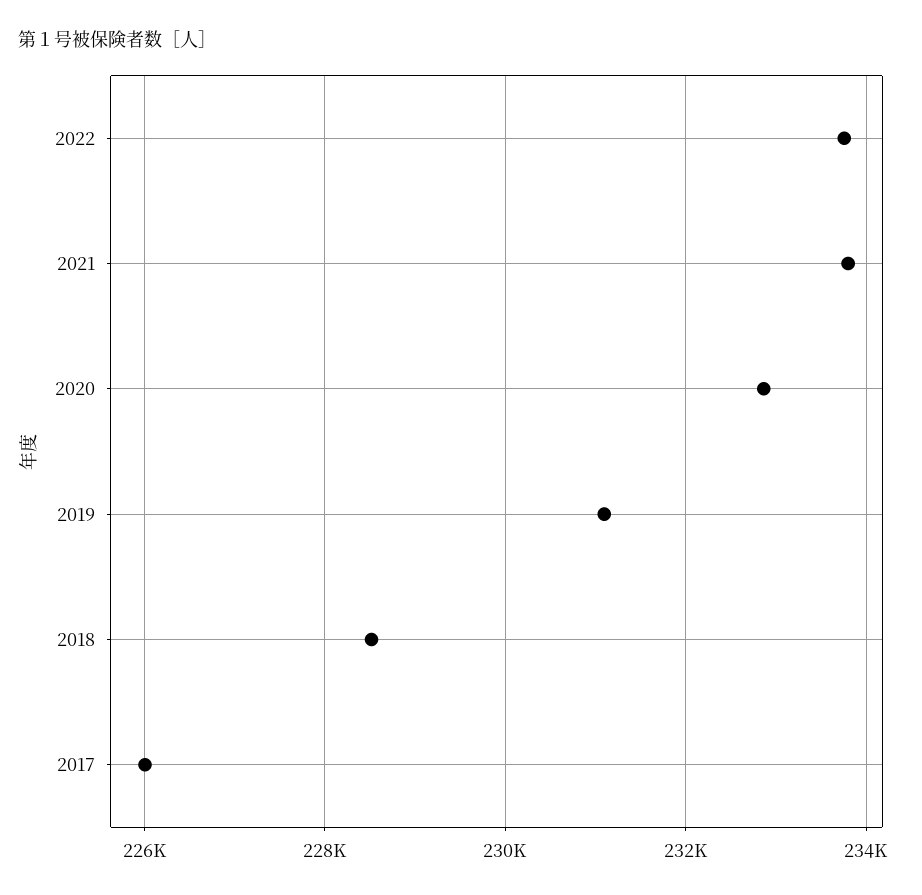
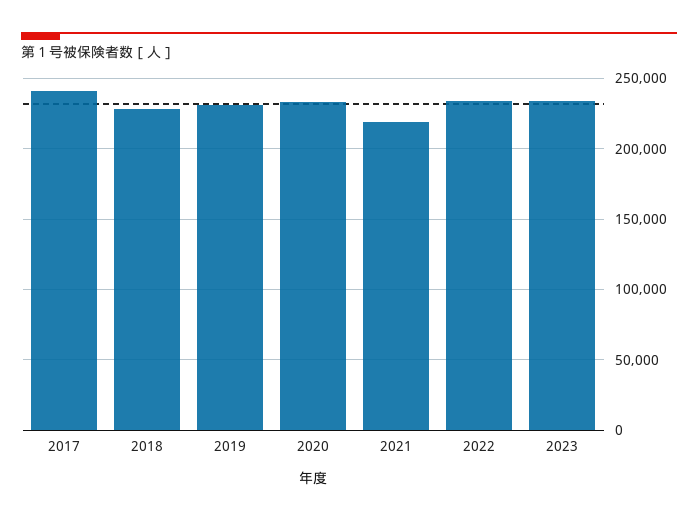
2021: 233800 -> 220000
2017: 226000 -> 240000
2023: none -> 235000

